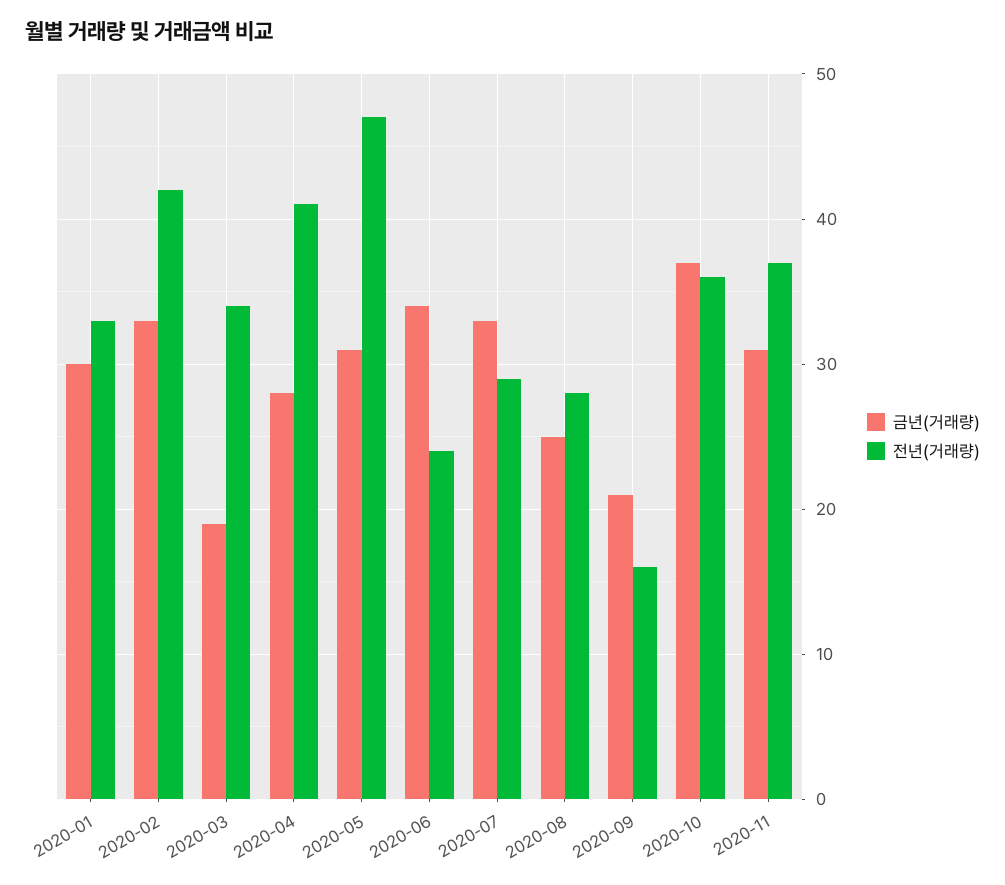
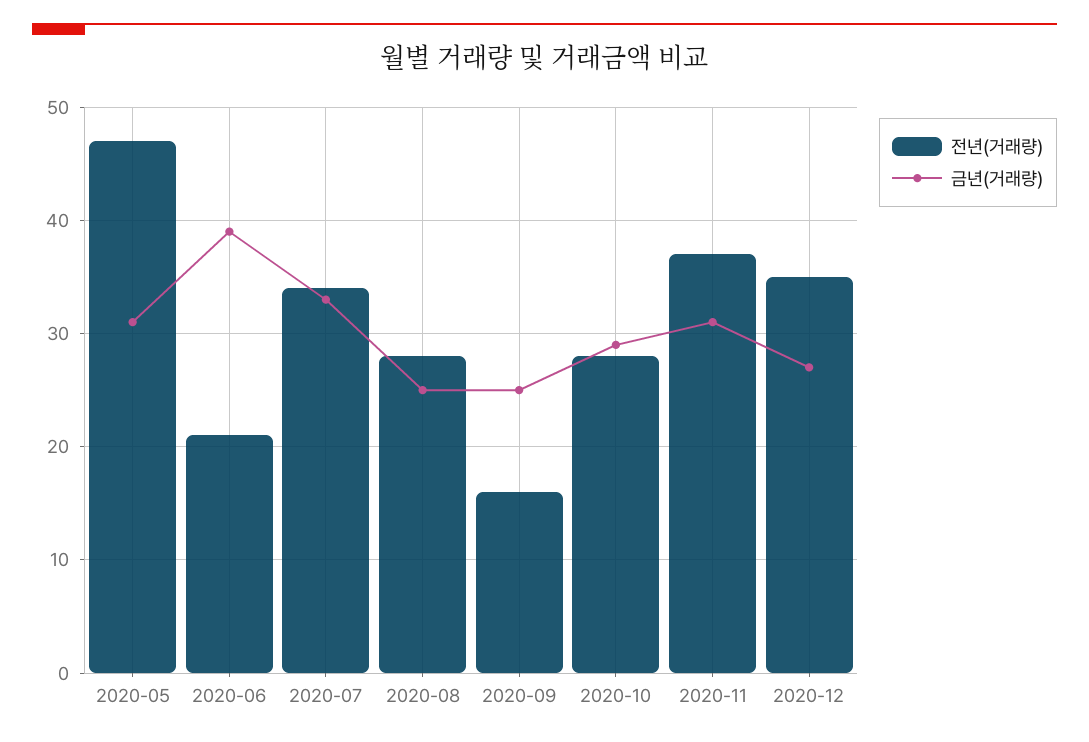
금년(거래량), 2020-01: 30 -> none
전년(거래량), 2020-01: 33 -> none
금년(거래량), 2020-02: 33 -> none
전년(거래량), 2020-02: 42 -> none
금년(거래량), 2020-03: 19 -> none
전년(거래량), 2020-03: 34 -> none
금년(거래량), 2020-04: 28 -> none
전년(거래량), 2020-04: 41 -> none
금년(거래량), 2020-06: 34 -> 39
전년(거래량), 2020-06: 24 -> 21
전년(거래량), 2020-07: 29 -> 34
금년(거래량), 2020-09: 21 -> 25
금년(거래량), 2020-10: 37 -> 29
전년(거래량), 2020-10: 36 -> 28
전년(거래량), 2020-12: none -> 35
금년(거래량), 2020-12: none -> 27

